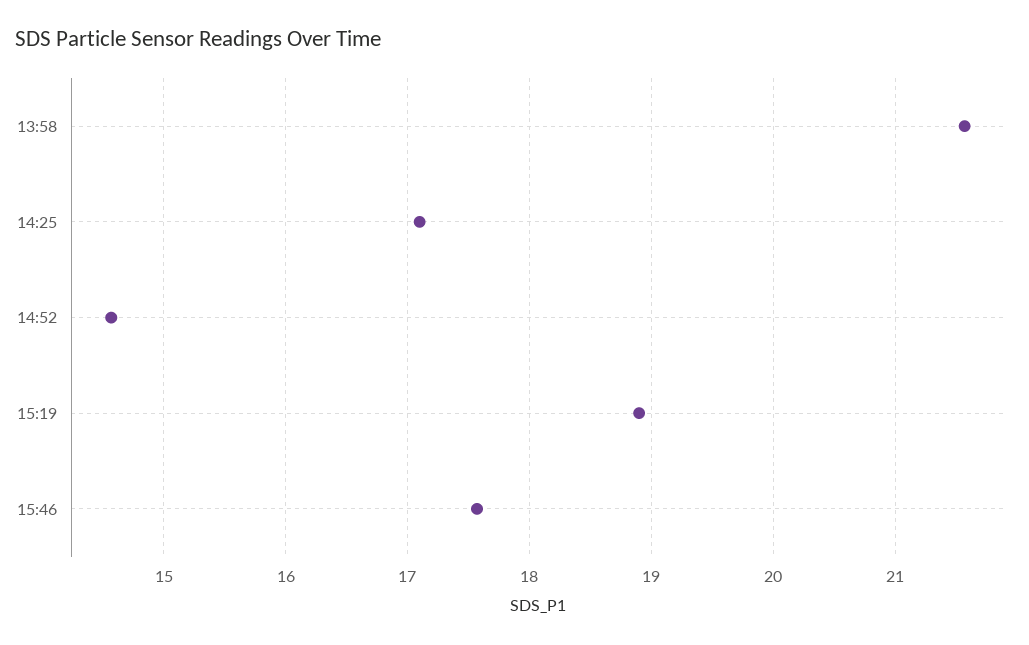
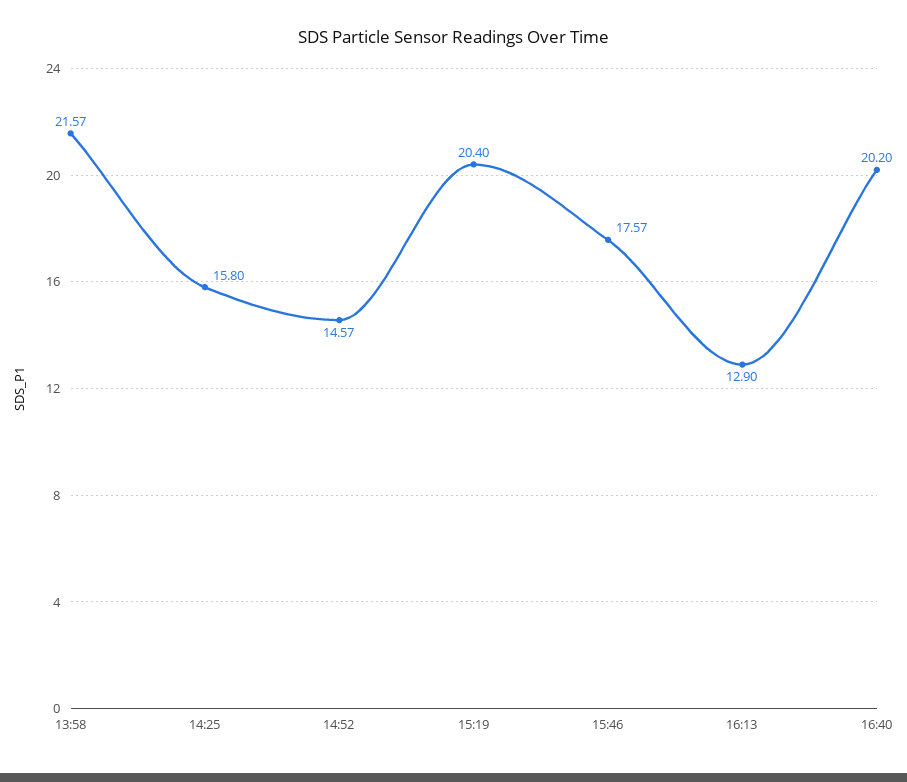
14:25: 17.1 -> 15.8
15:19: 18.9 -> 20.4
16:13: none -> 12.9
16:40: none -> 20.2

